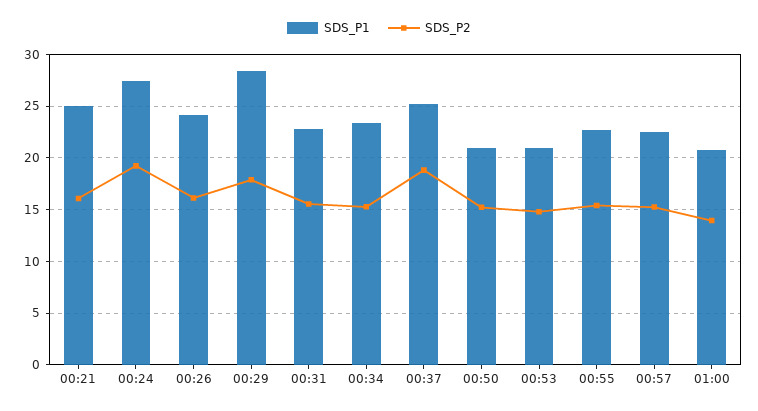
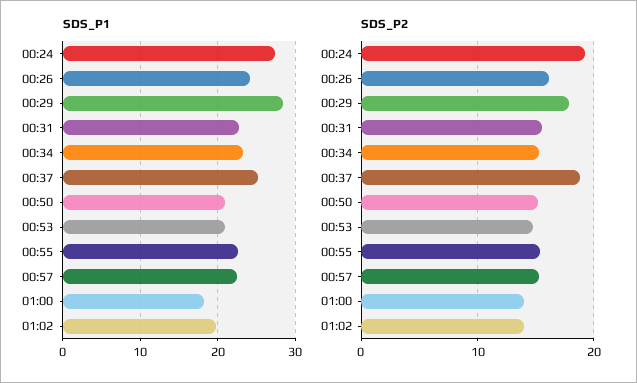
SDS_P1, 00:21: 25 -> none
SDS_P2, 00:21: 16 -> none
SDS_P1, 01:00: 21 -> 18
SDS_P1, 01:02: none -> 20
SDS_P2, 01:02: none -> 14

